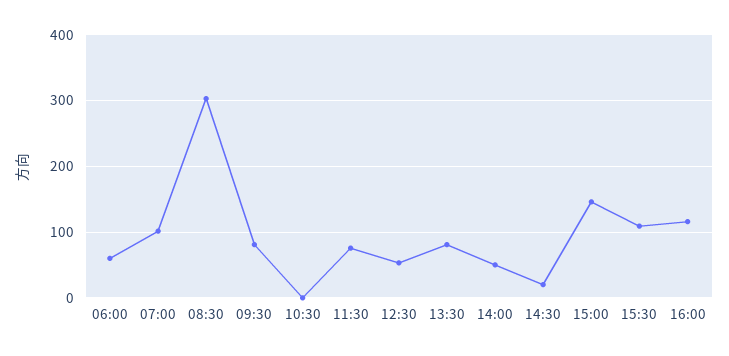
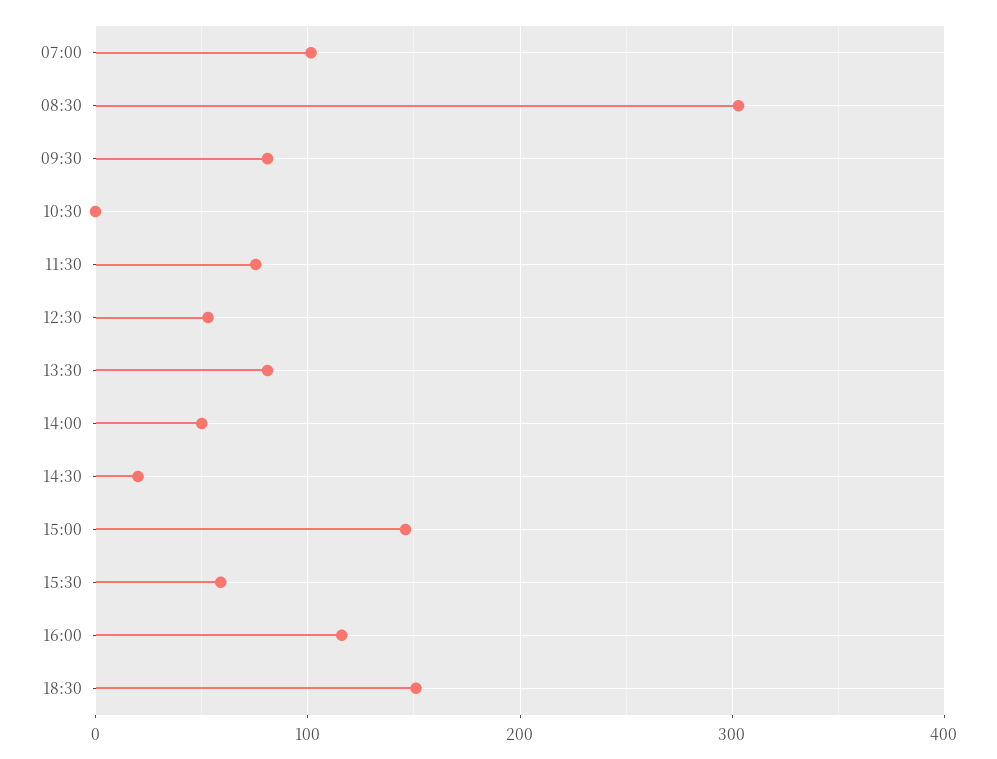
06:00: 60 -> none
15:30: 110 -> 60
18:30: none -> 150

